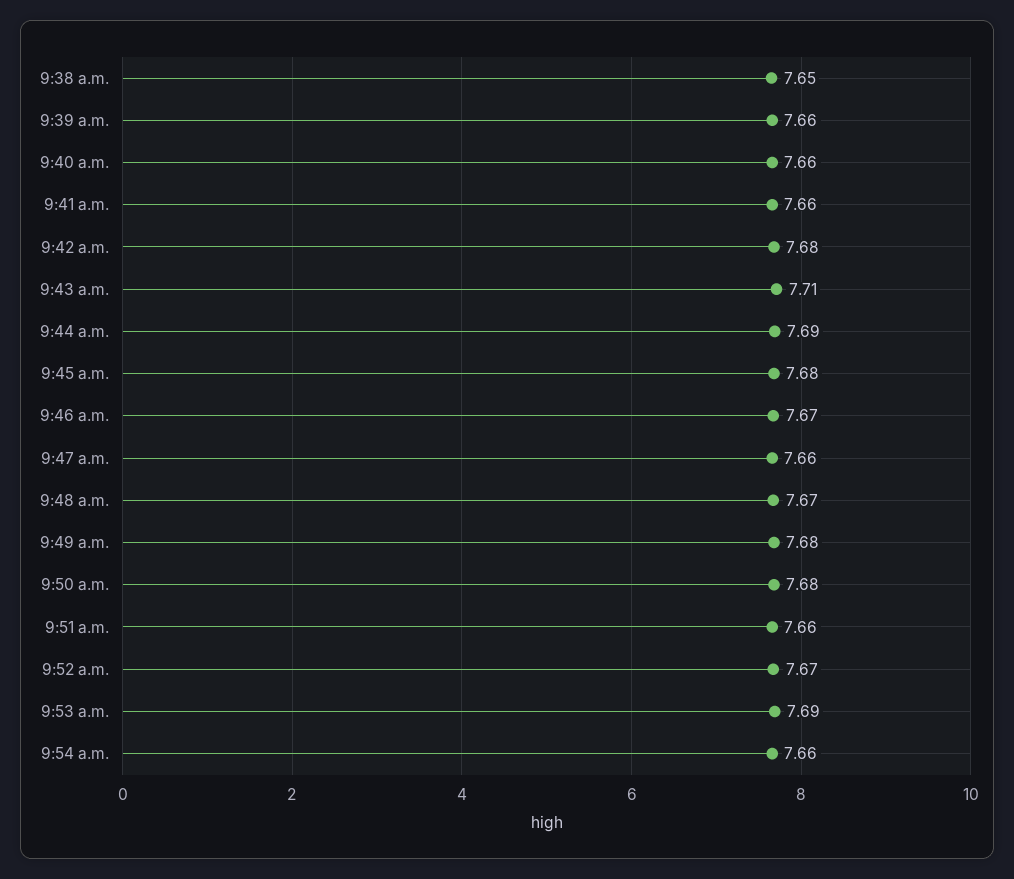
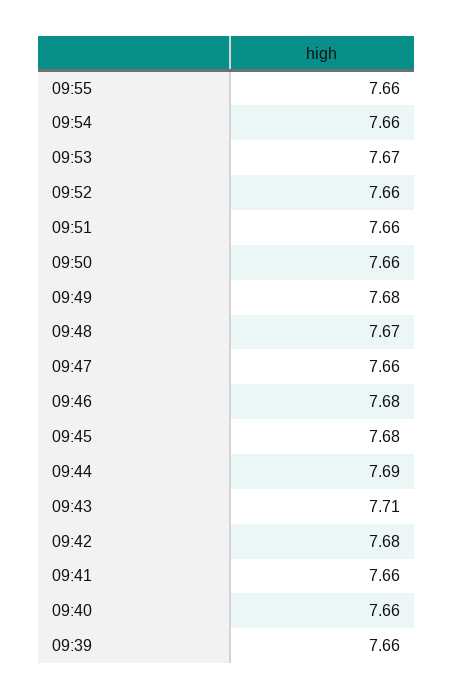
9:38 a.m.: 7.65 -> none
9:46 a.m.: 7.67 -> 7.68
9:50 a.m.: 7.68 -> 7.66
9:52 a.m.: 7.67 -> 7.66
9:53 a.m.: 7.69 -> 7.67
09:55: none -> 7.66

